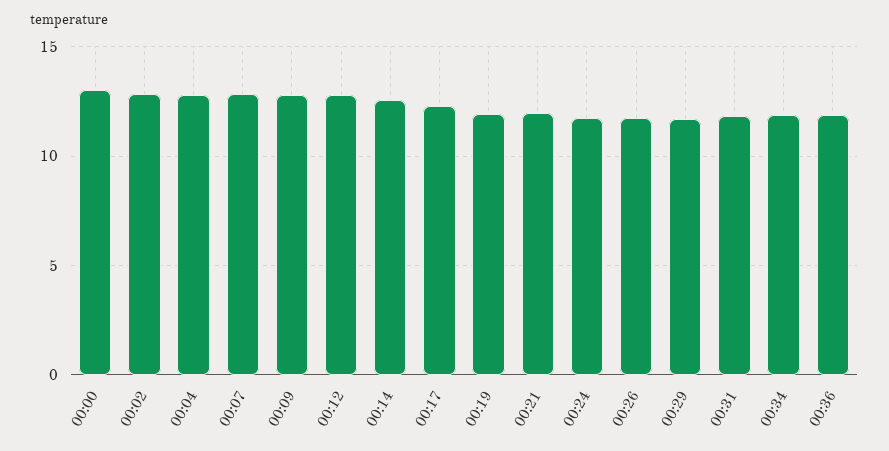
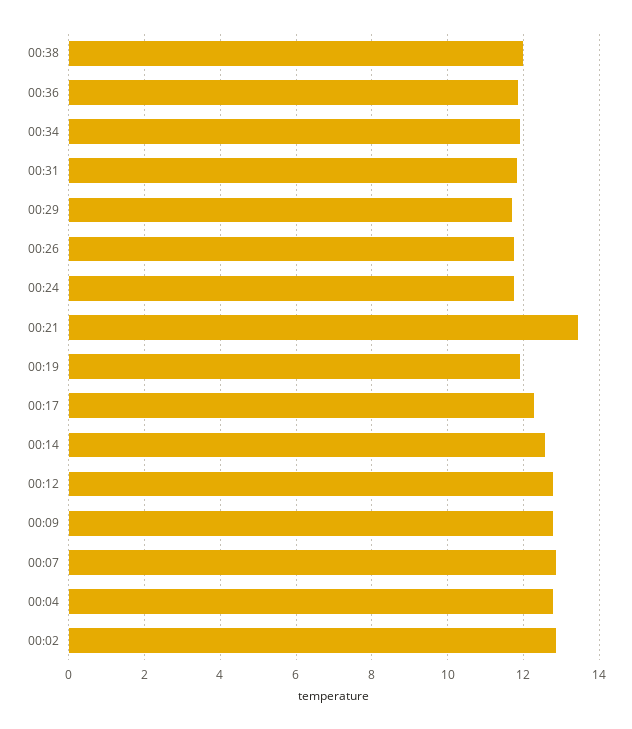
00:00: 13 -> none
00:21: 12 -> 13.4
00:38: none -> 12

